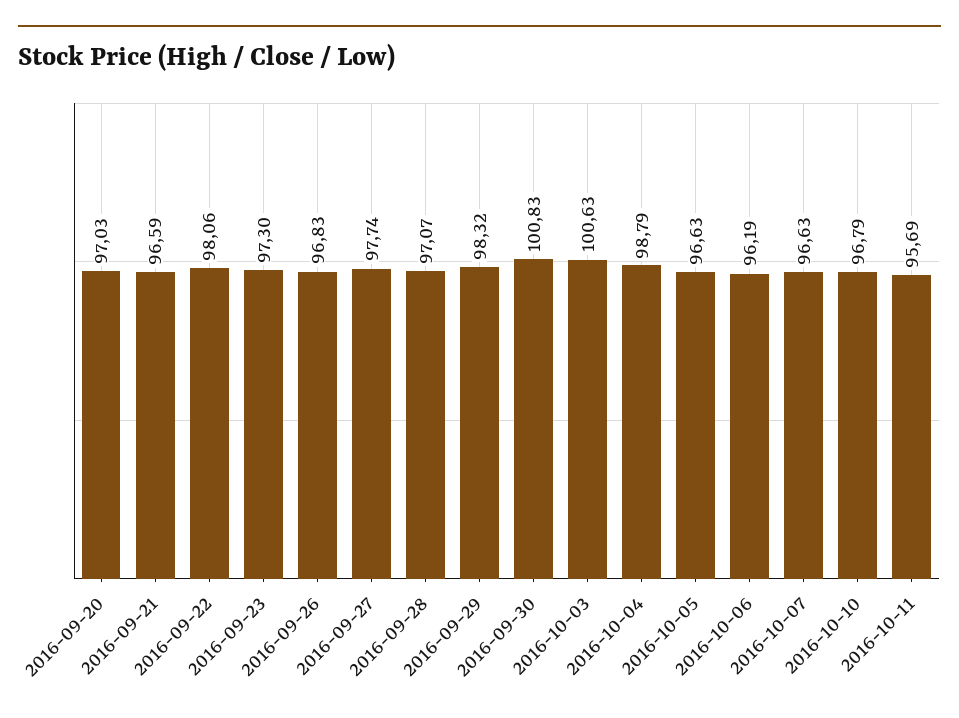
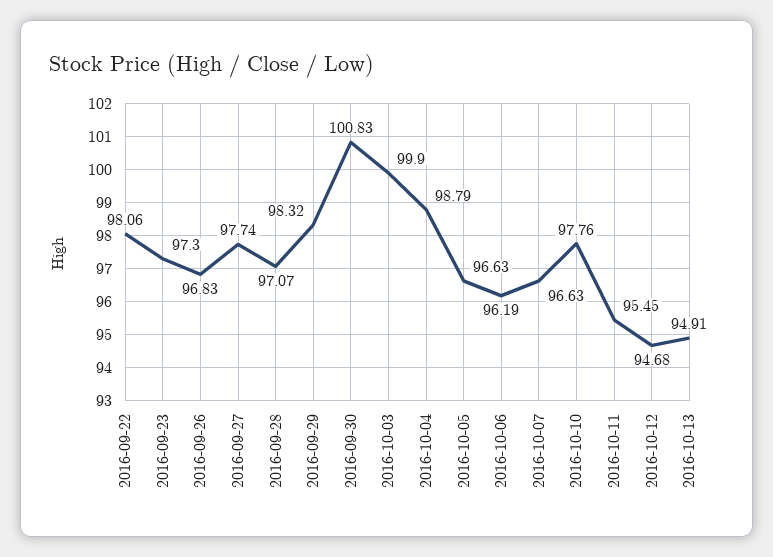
2016-09-20: 97.03 -> none
2016-09-21: 96.59 -> none
2016-10-03: 100.63 -> 99.9
2016-10-10: 96.79 -> 97.76
2016-10-11: 95.69 -> 95.45
2016-10-12: none -> 94.68
2016-10-13: none -> 94.91

